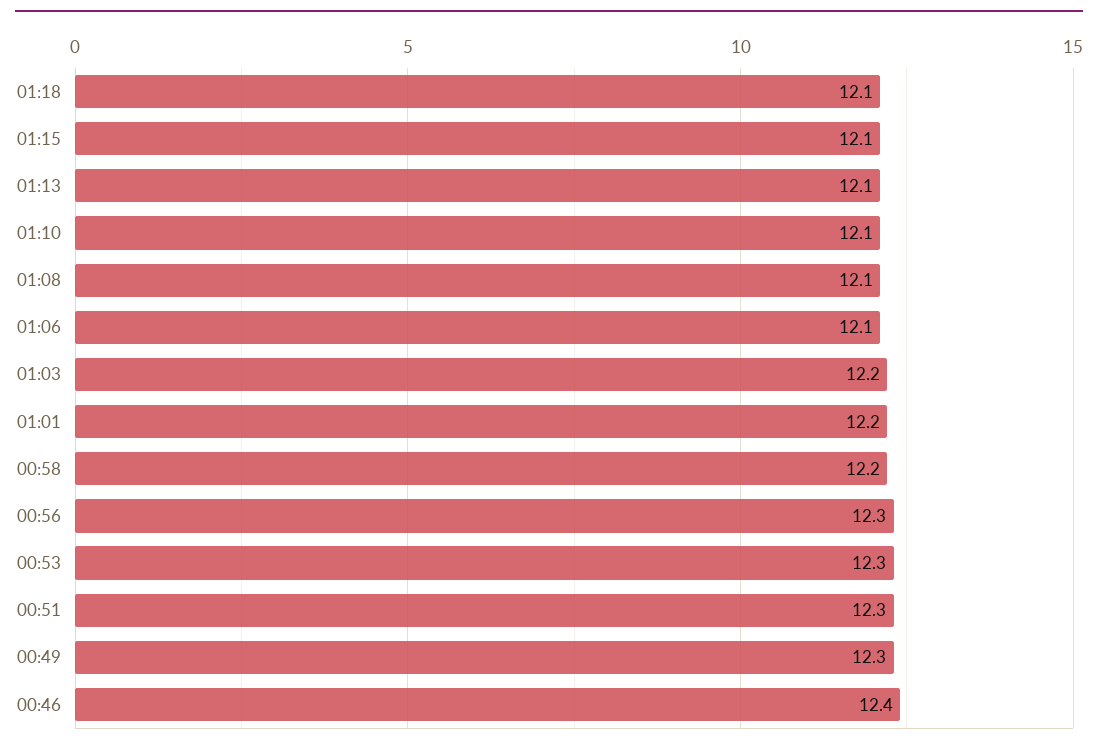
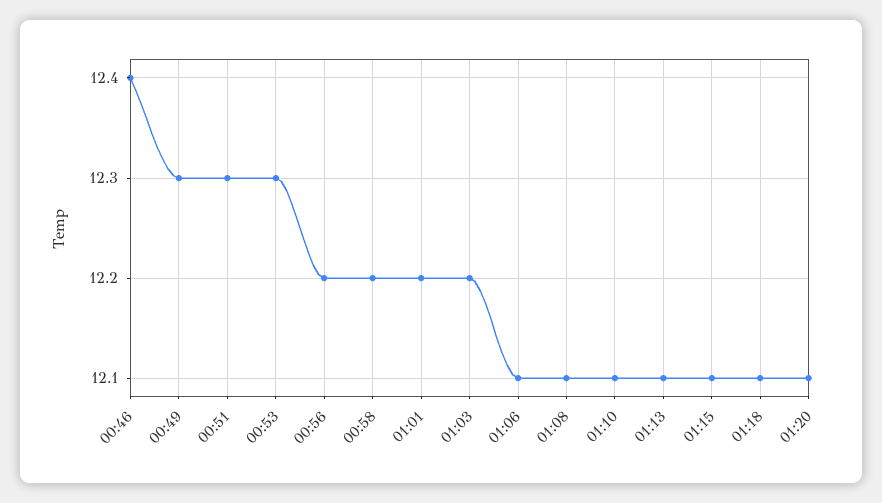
00:56: 12.3 -> 12.2
01:20: none -> 12.1

